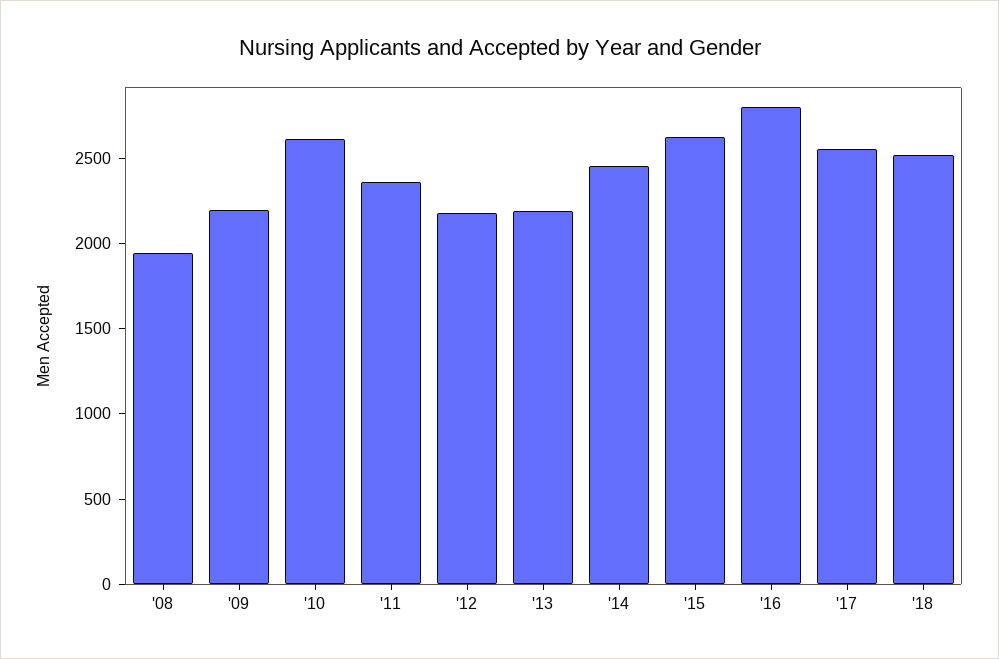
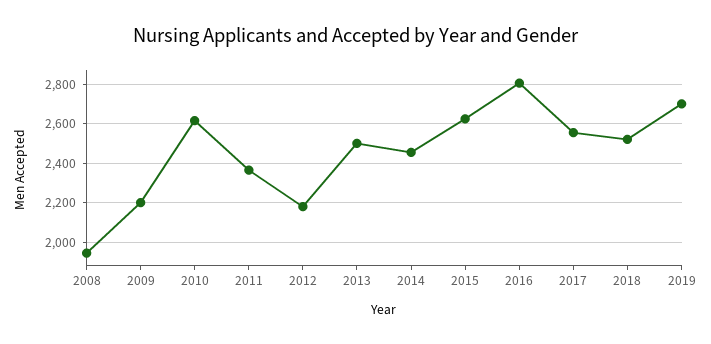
'13: 2200 -> 2500
2019: none -> 2700

